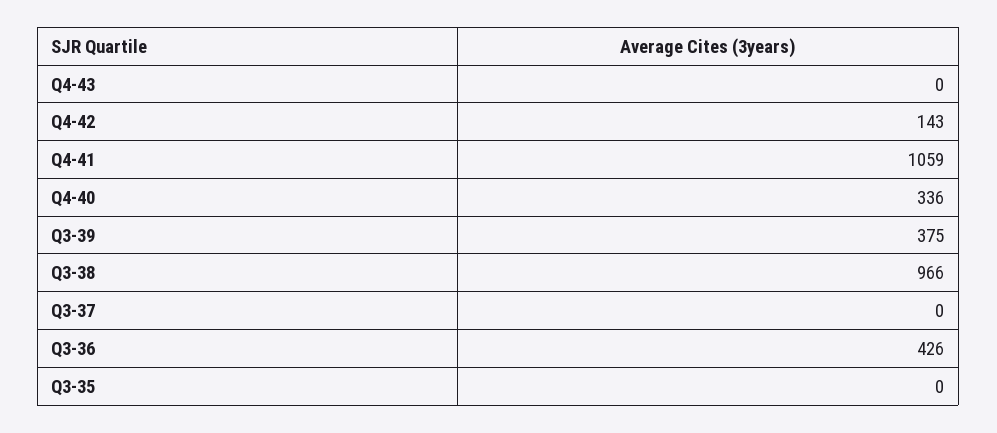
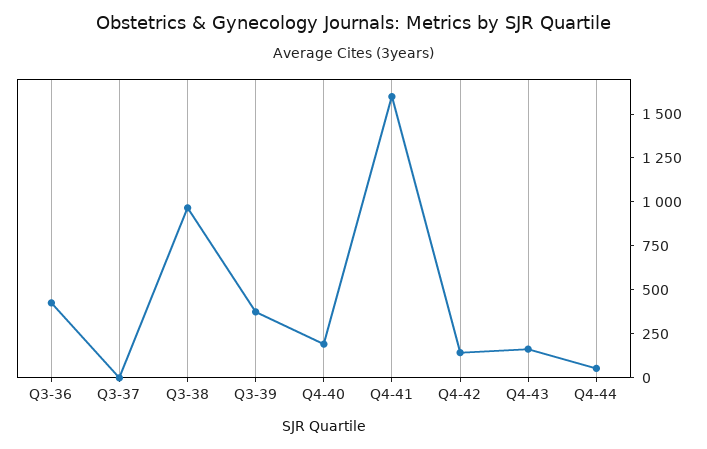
Q4-43: 0 -> 150
Q4-41: 1059 -> 1600
Q4-40: 336 -> 200
Q3-35: 0 -> none
Q4-44: none -> 50

